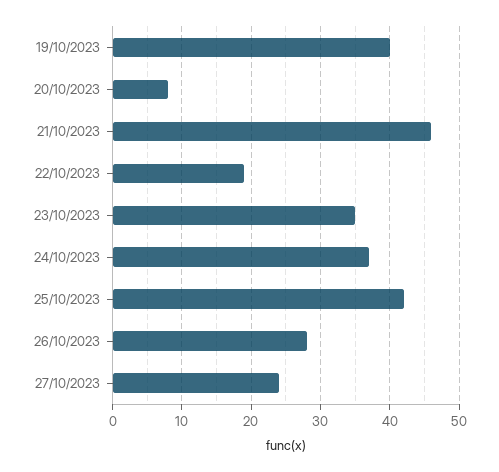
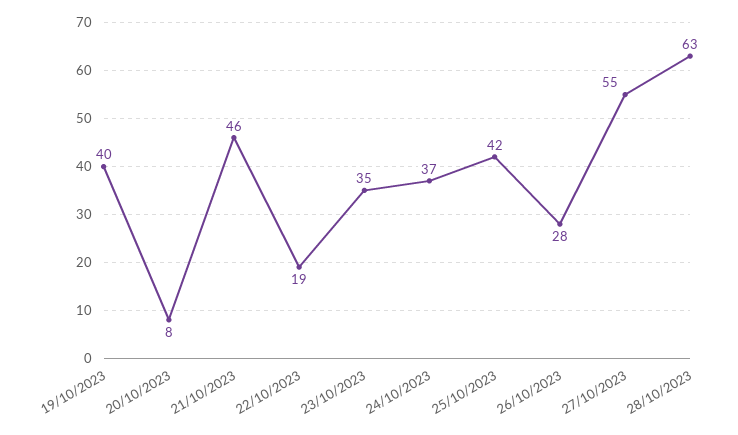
27/10/2023: 24 -> 55
28/10/2023: none -> 63

